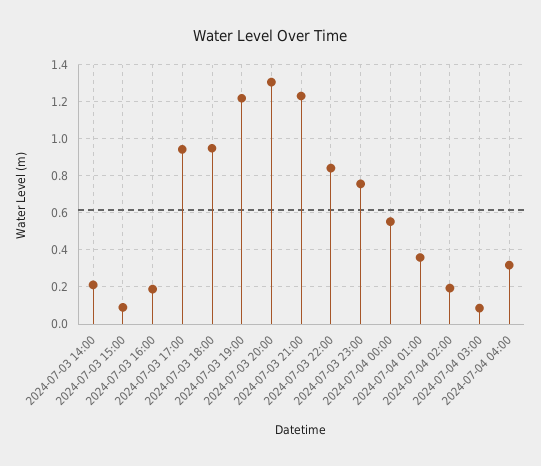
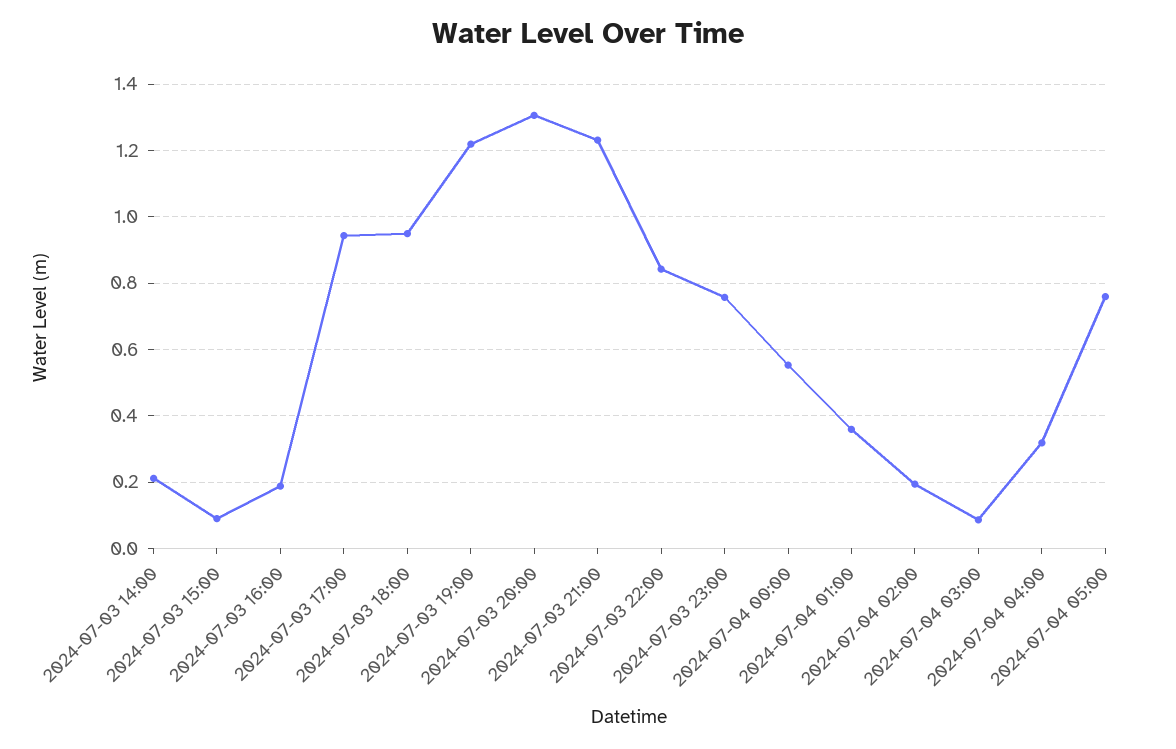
2024-07-04 05:00: none -> 0.76

